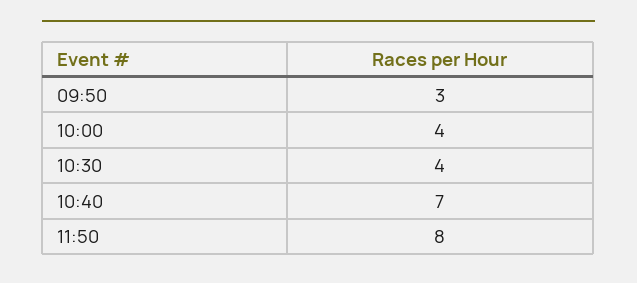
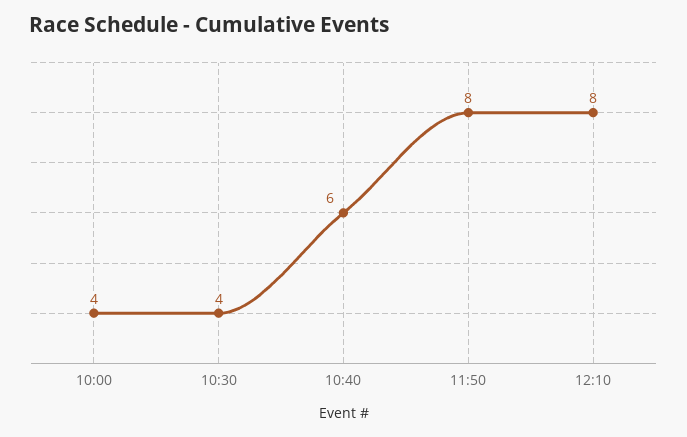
09:50: 3 -> none
10:40: 7 -> 6
12:10: none -> 8

